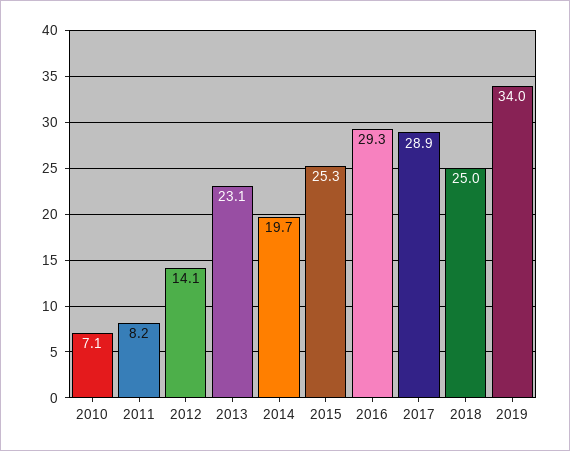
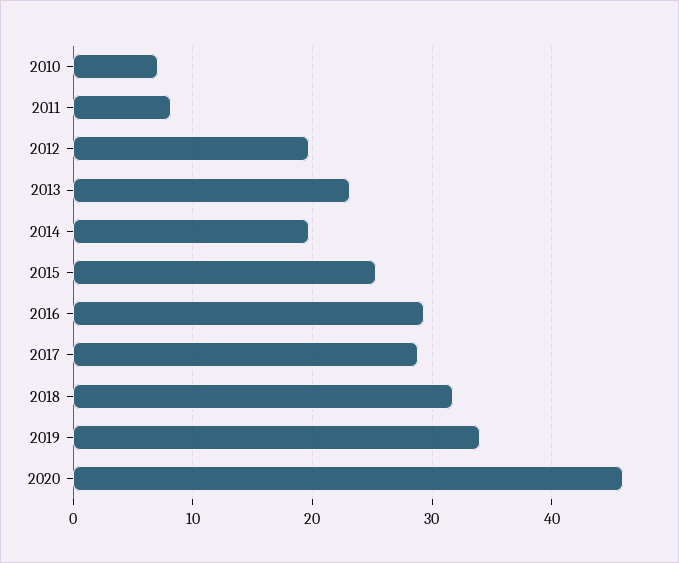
2012: 14.1 -> 20
2018: 25 -> 32
2020: none -> 46

